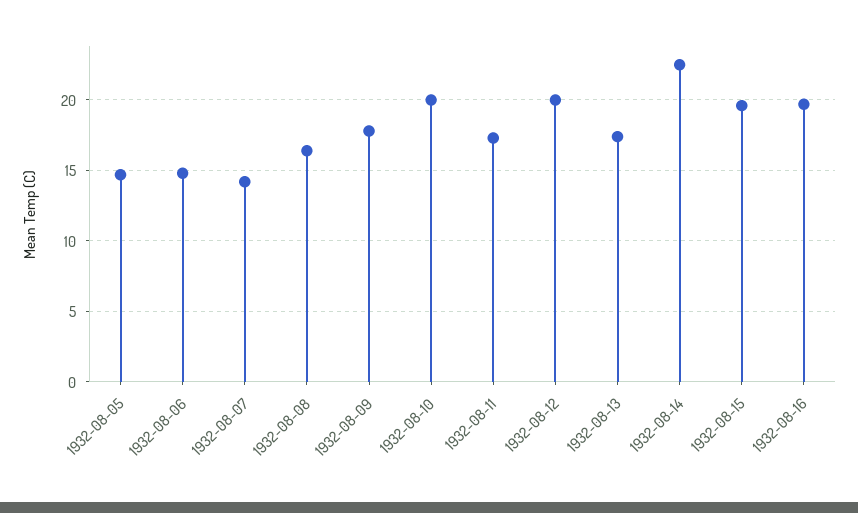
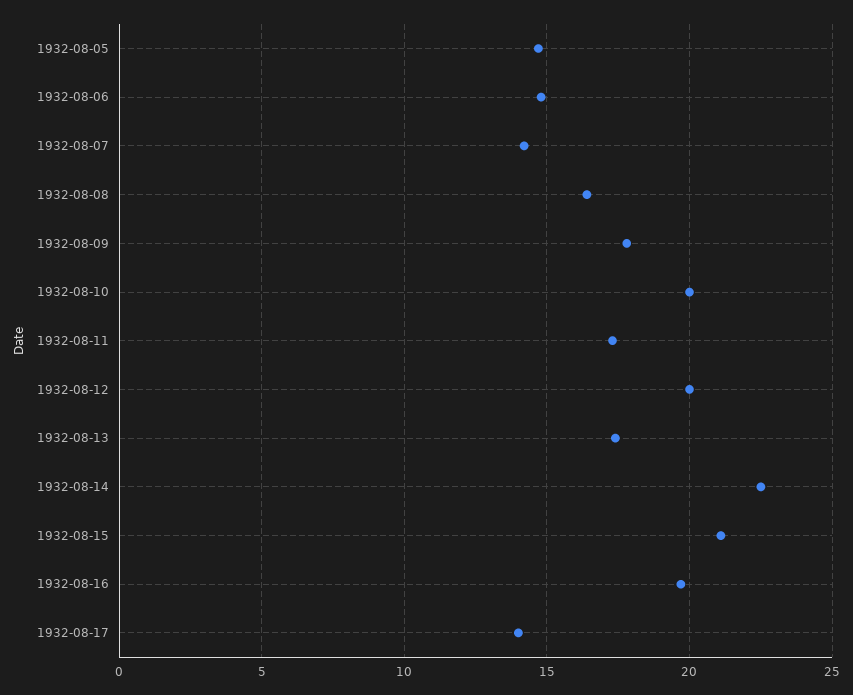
1932-08-15: 19.5 -> 21
1932-08-17: none -> 14

